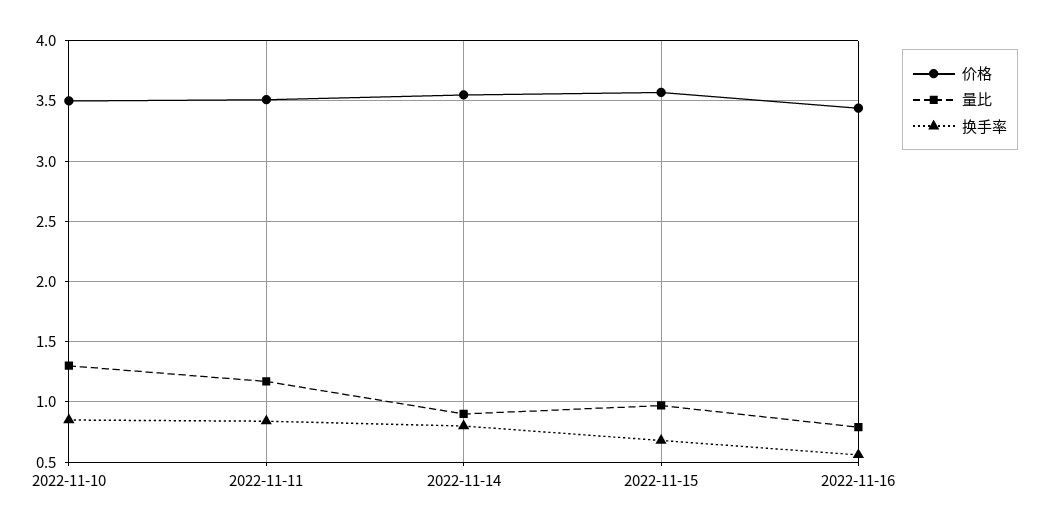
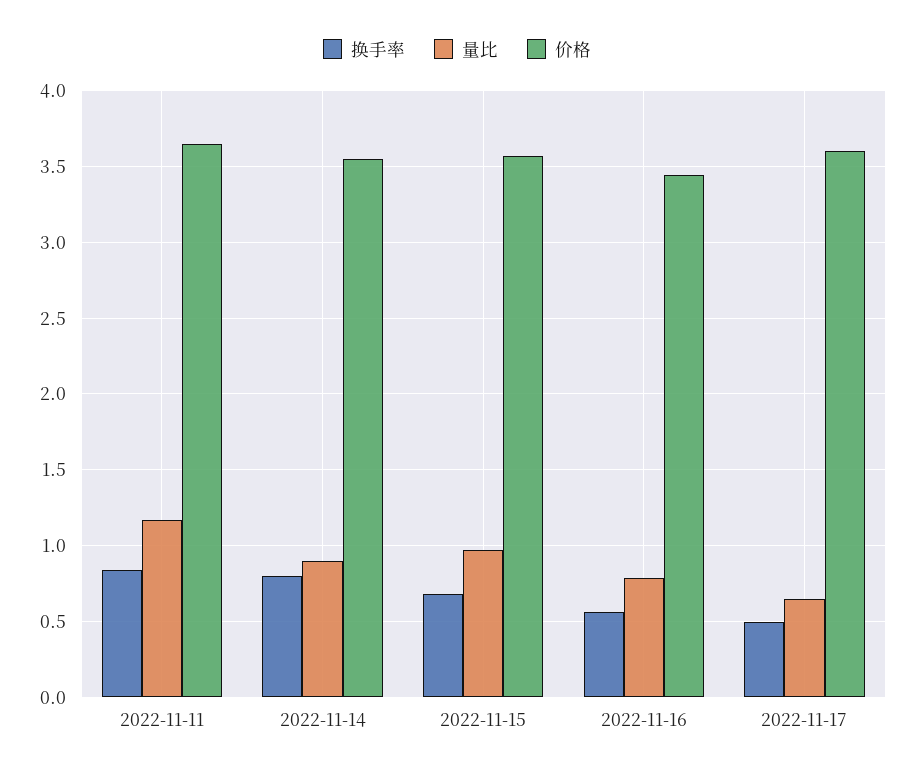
价格, 2022-11-10: 3.5 -> none
量比, 2022-11-10: 1.3 -> none
换手率, 2022-11-10: 0.85 -> none
价格, 2022-11-11: 3.5 -> 3.65
换手率, 2022-11-17: none -> 0.5
量比, 2022-11-17: none -> 0.65
价格, 2022-11-17: none -> 3.6

